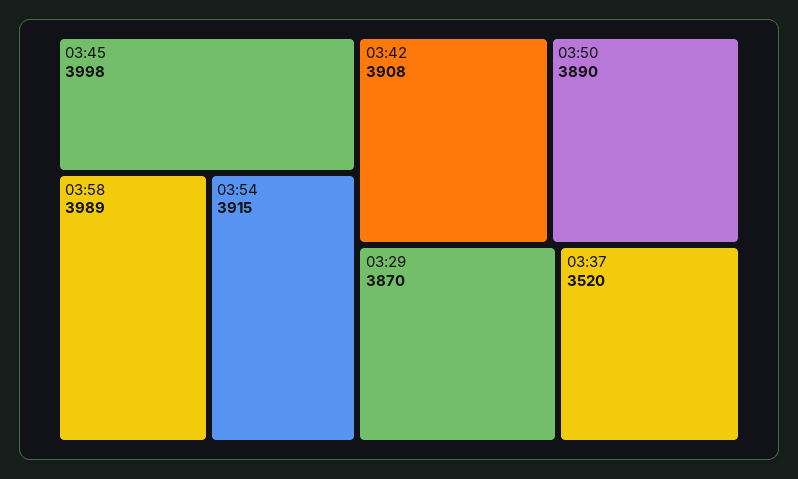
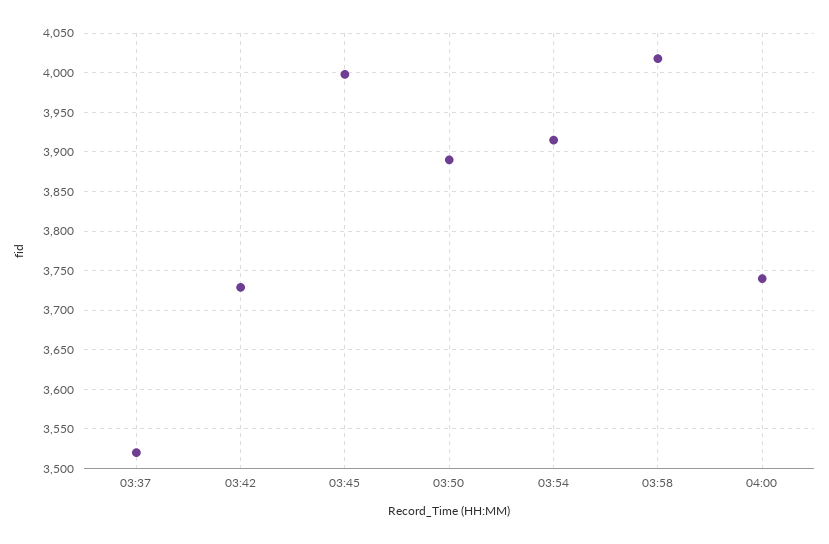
03:58: 3989 -> 4020
03:42: 3908 -> 3730
03:29: 3870 -> none
04:00: none -> 3740

